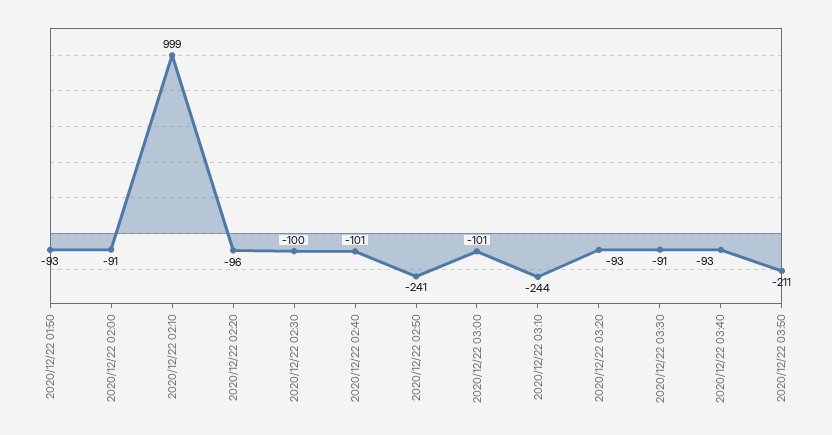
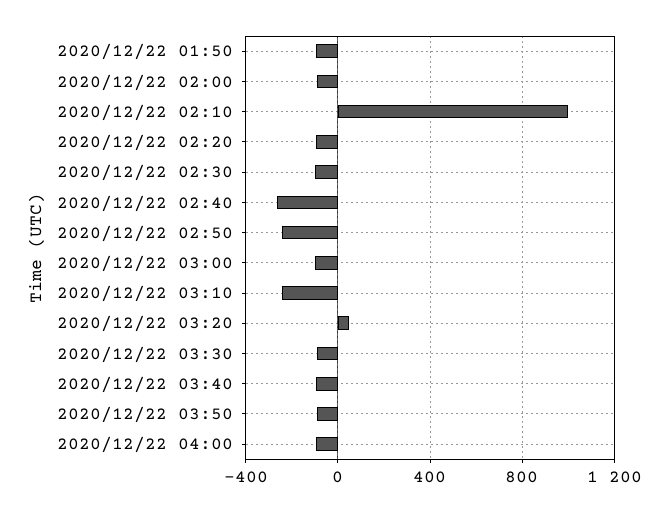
2020/12/22 02:40: -101 -> -250
2020/12/22 03:20: -93 -> 50
2020/12/22 03:50: -211 -> -100
2020/12/22 04:00: none -> -100

